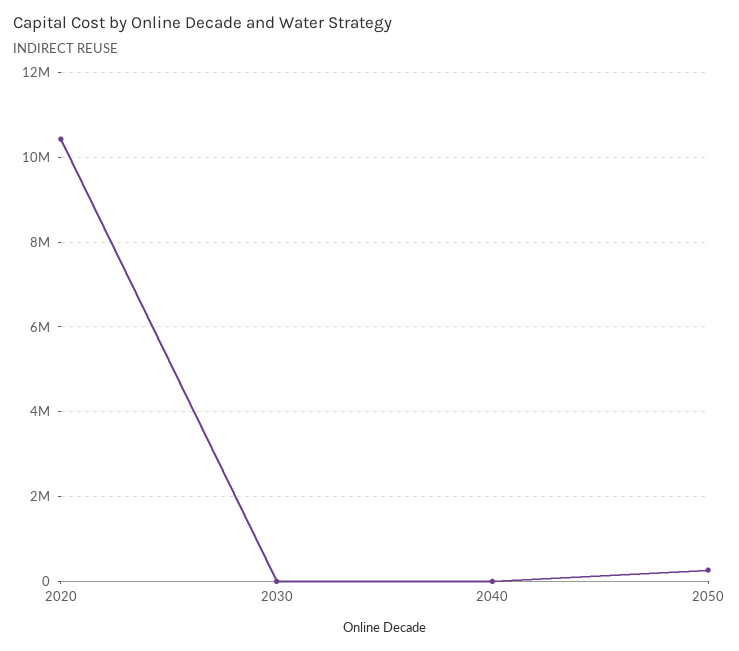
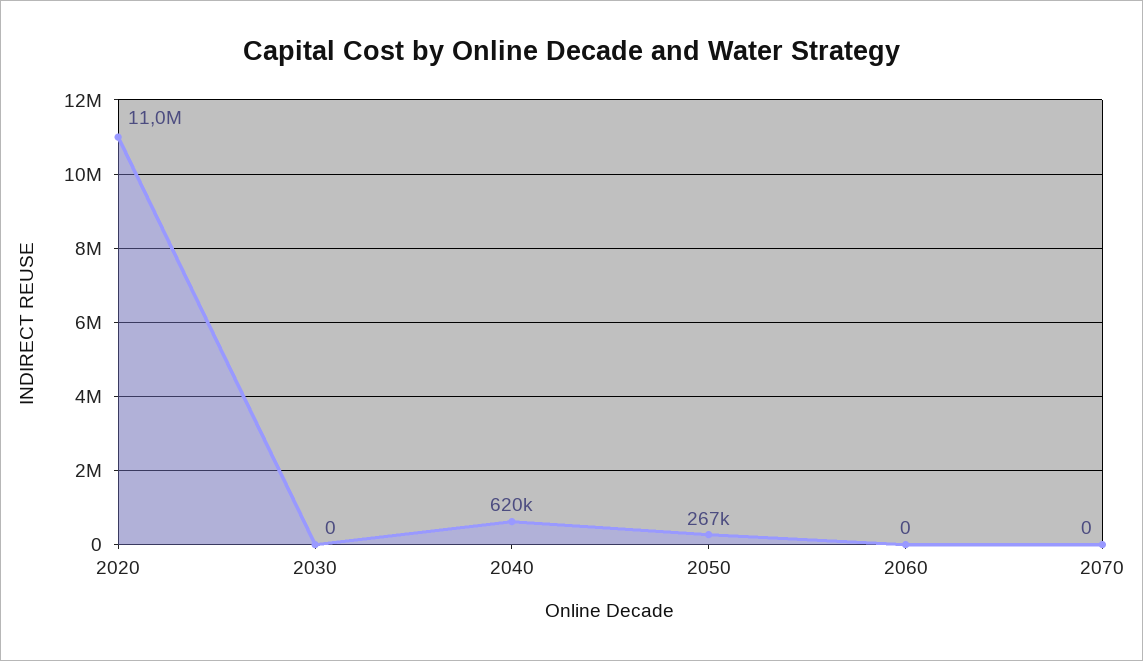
2020: 10400000 -> 11000000
2040: 0 -> 620000
2060: none -> 0
2070: none -> 0

